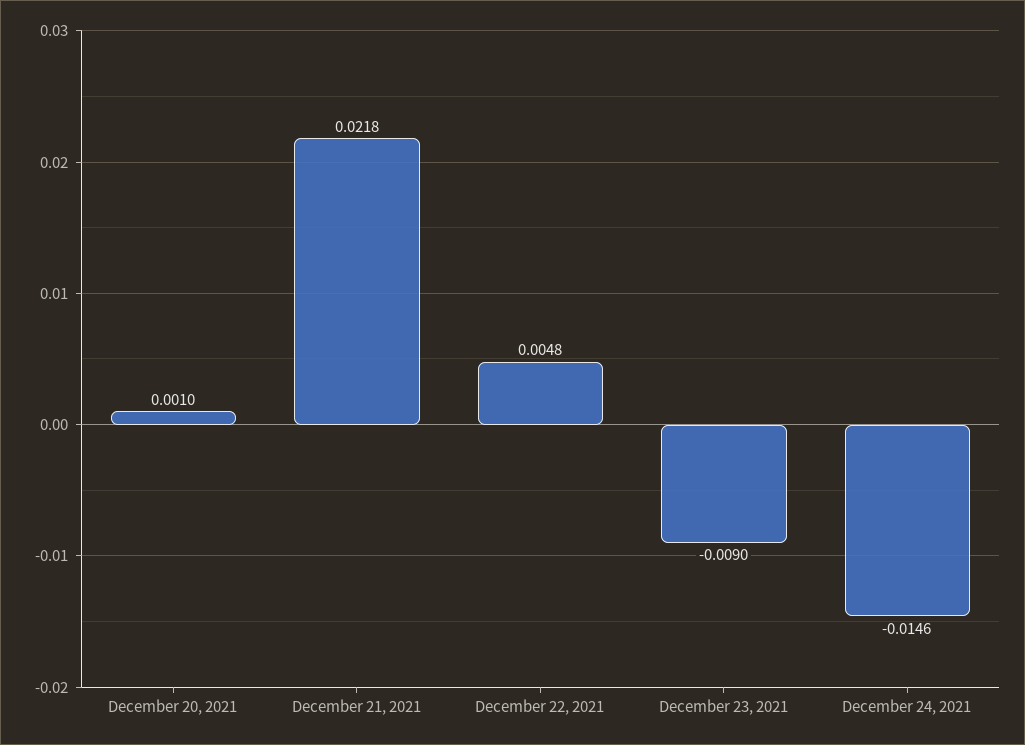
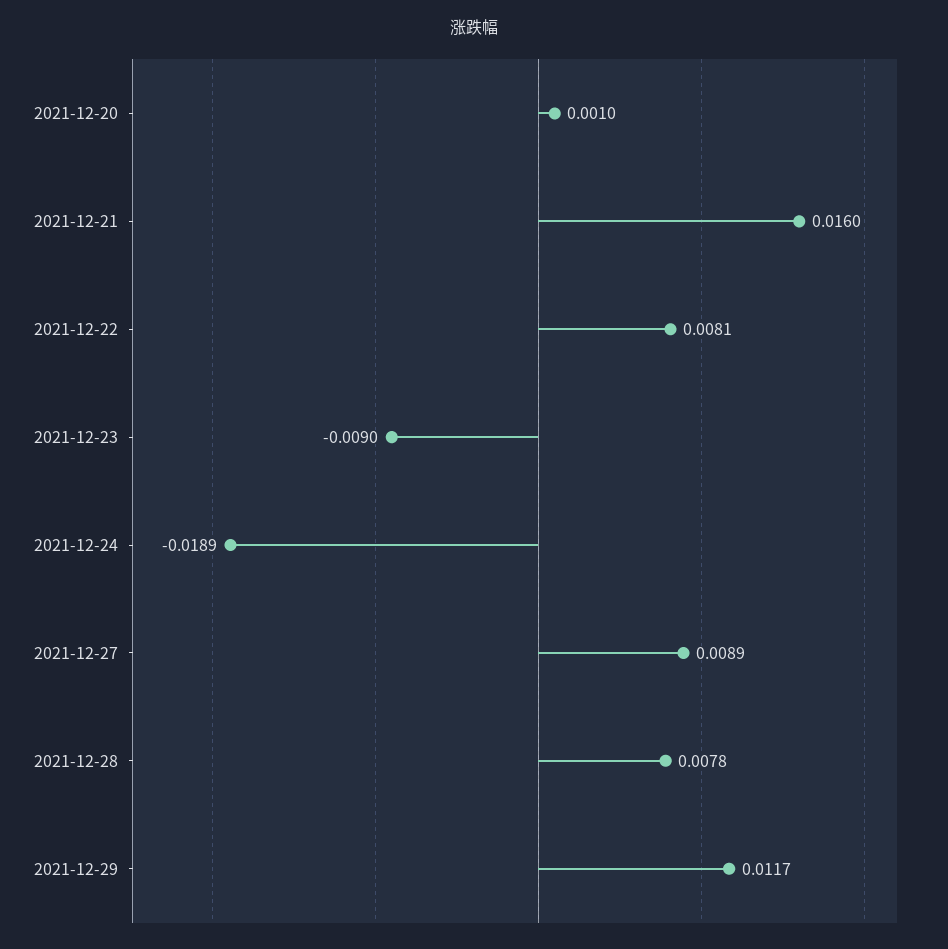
December 21, 2021: 0.0218 -> 0.016
December 22, 2021: 0.0048 -> 0.0081
December 24, 2021: -0.0146 -> -0.0189
2021-12-27: none -> 0.0089
2021-12-28: none -> 0.0078
2021-12-29: none -> 0.0117

